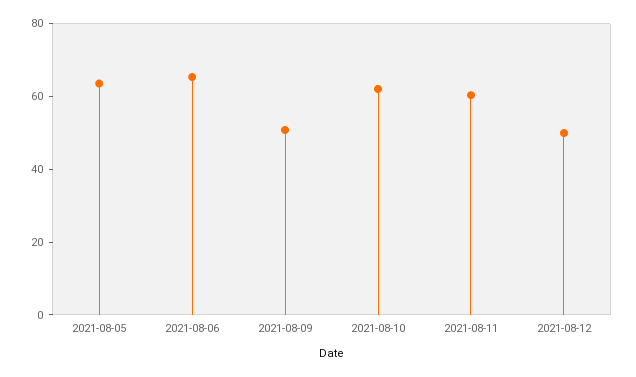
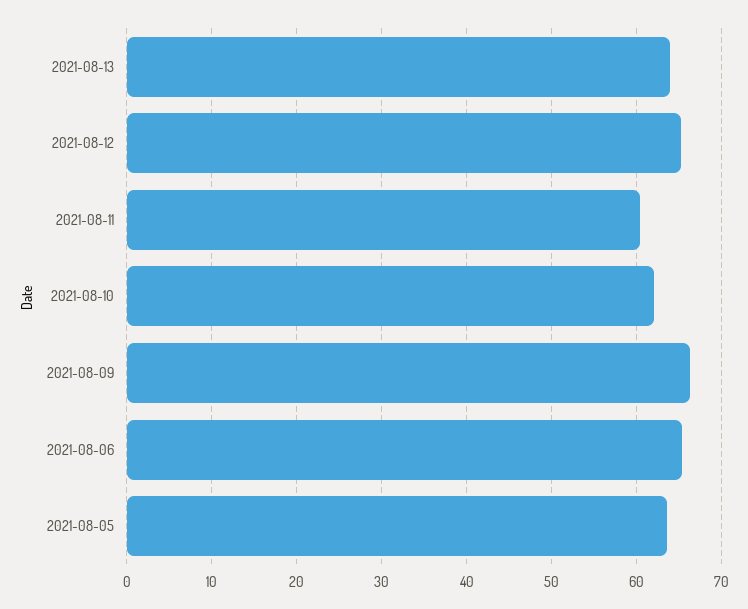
2021-08-09: 50 -> 66
2021-08-12: 50 -> 65
2021-08-13: none -> 64

